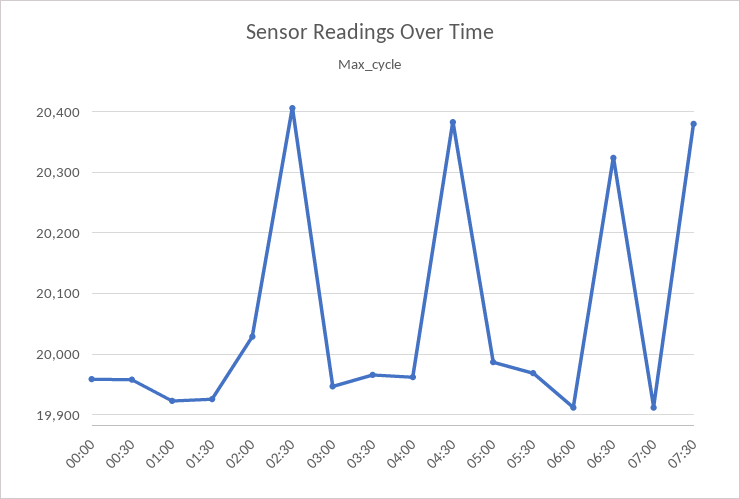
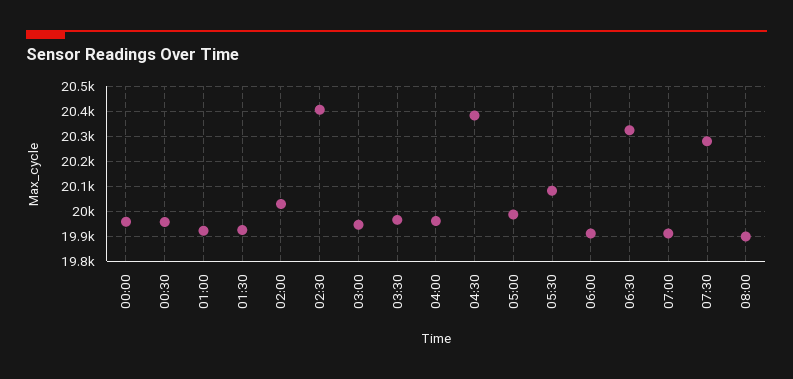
05:30: 19970 -> 20075
07:30: 20380 -> 20275
08:00: none -> 19900

